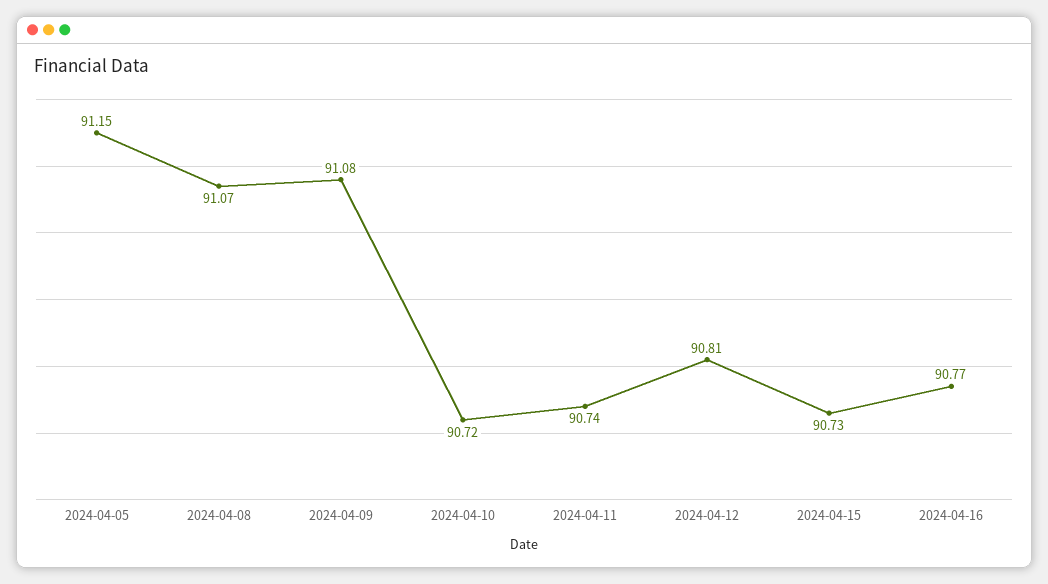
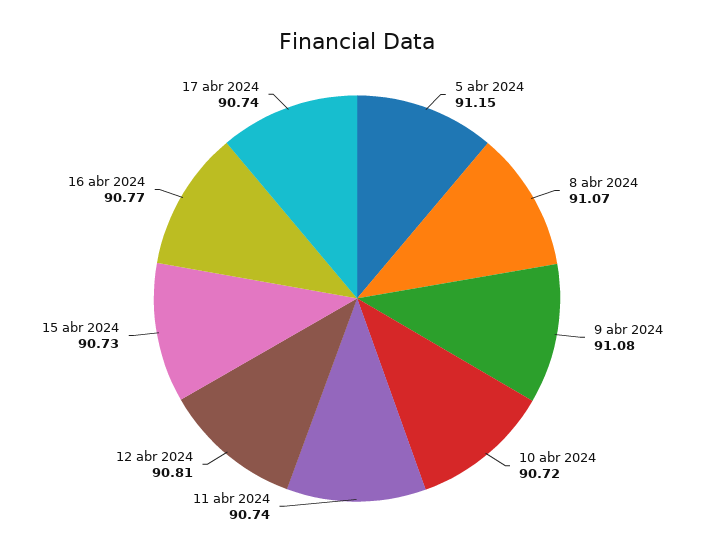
17 abr 2024: none -> 90.74

